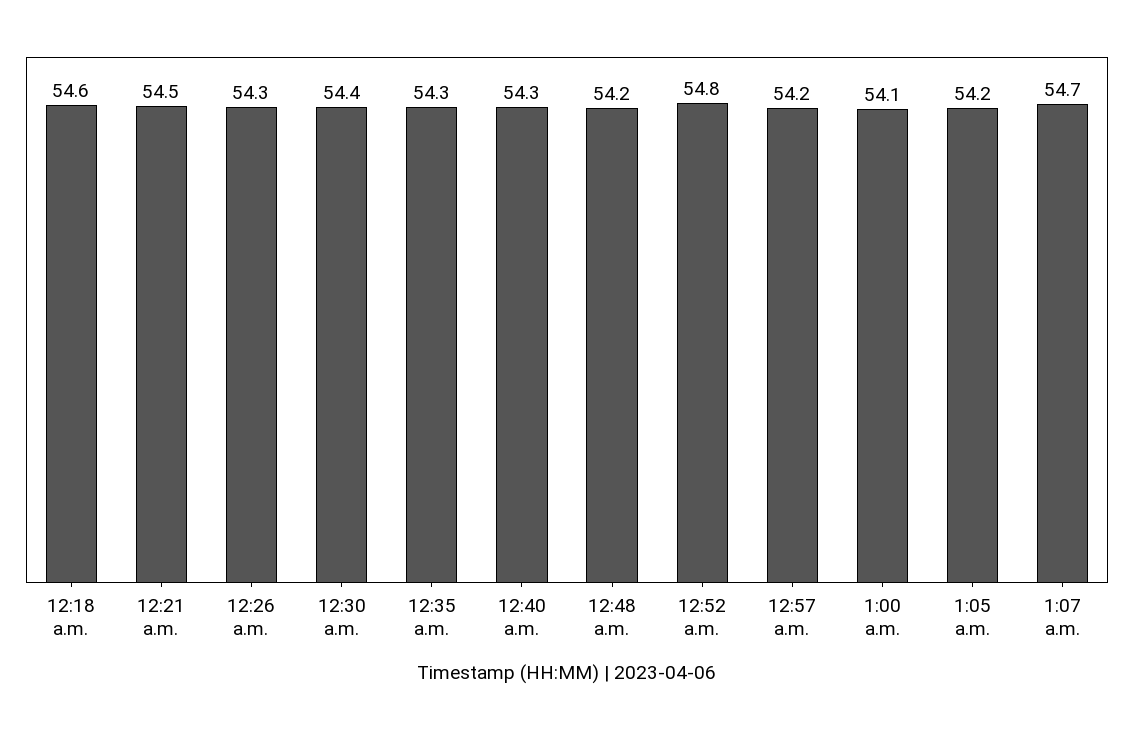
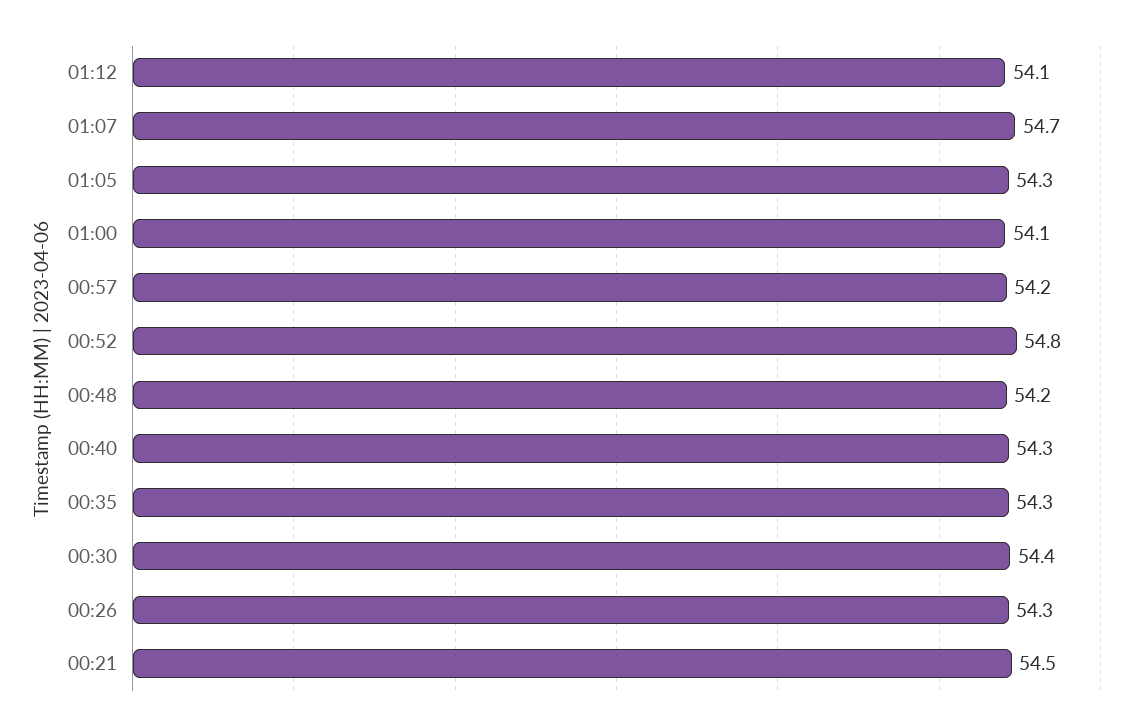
12:18 a.m.: 54.6 -> none
1:05 a.m.: 54.2 -> 54.3
01:12: none -> 54.1

